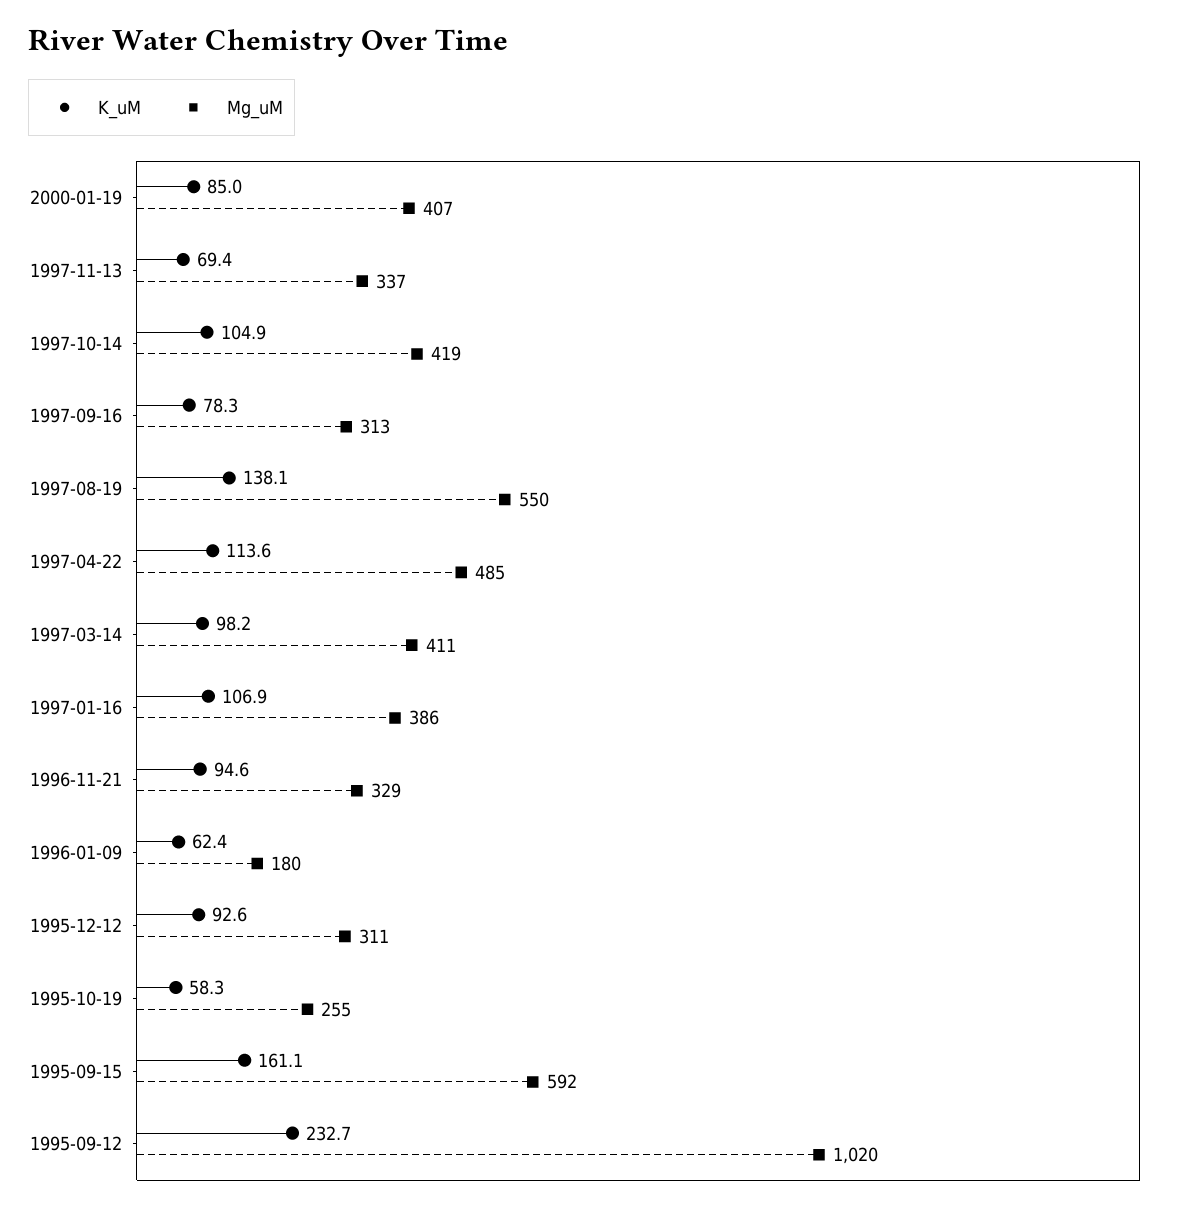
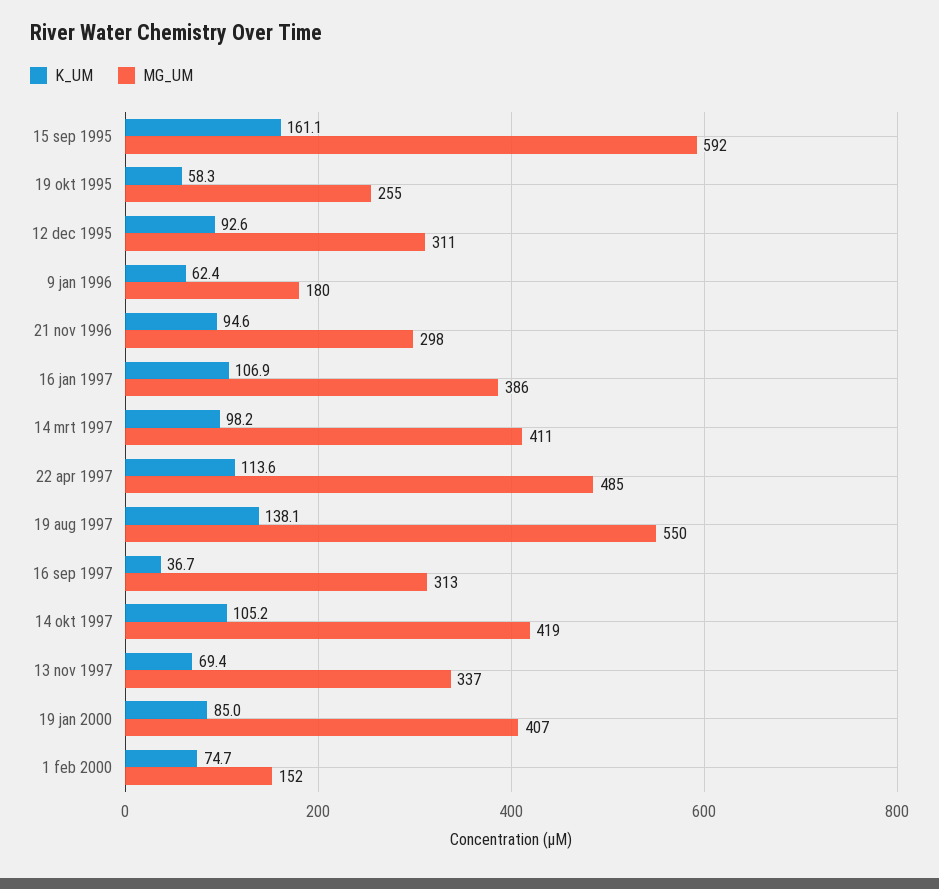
K_uM, 1997-10-14: 104.9 -> 105.2
K_uM, 1997-09-16: 78.3 -> 36.7
Mg_uM, 1996-11-21: 329 -> 298
K_uM, 1995-09-12: 232.7 -> none
Mg_uM, 1995-09-12: 1020 -> none
K_uM, 1 feb 2000: none -> 74.7
Mg_uM, 1 feb 2000: none -> 152

